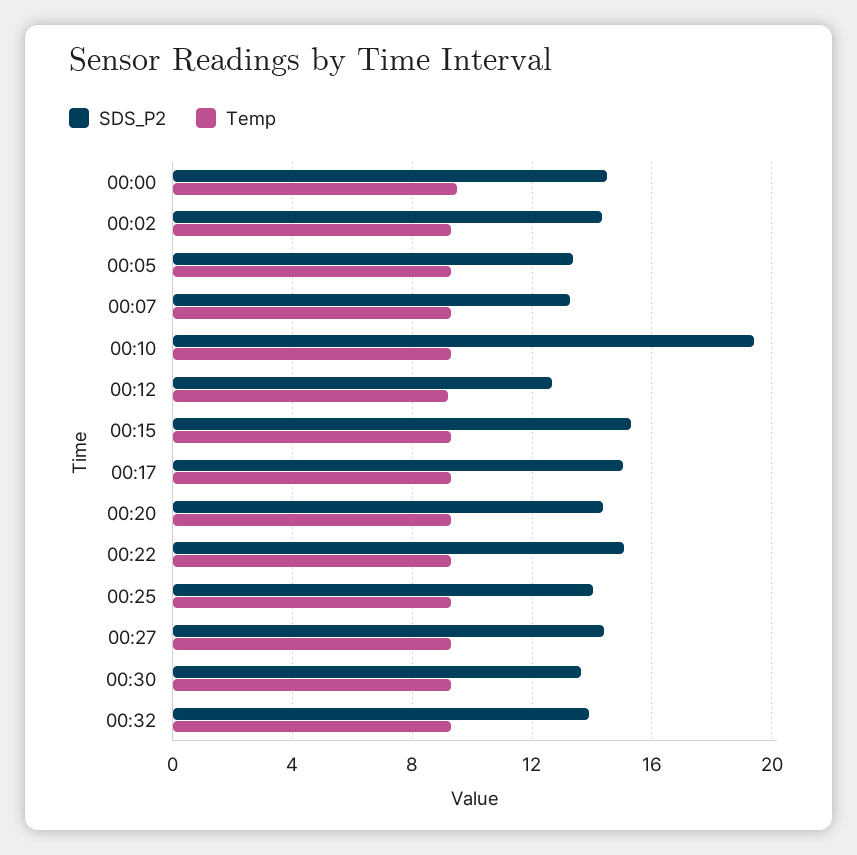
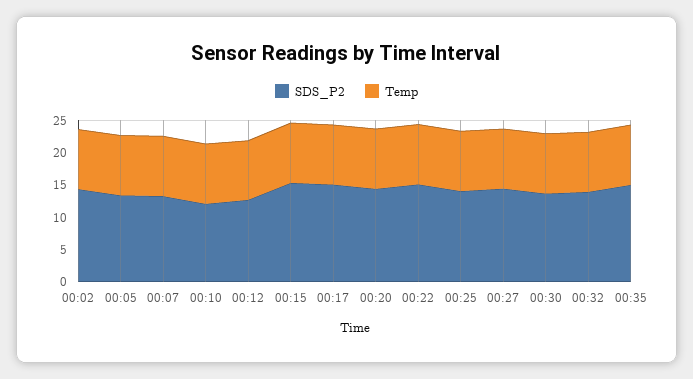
SDS_P2, 00:00: 14.5 -> none
Temp, 00:00: 9.5 -> none
SDS_P2, 00:10: 19.5 -> 12.5
SDS_P2, 00:35: none -> 15
Temp, 00:35: none -> 10

